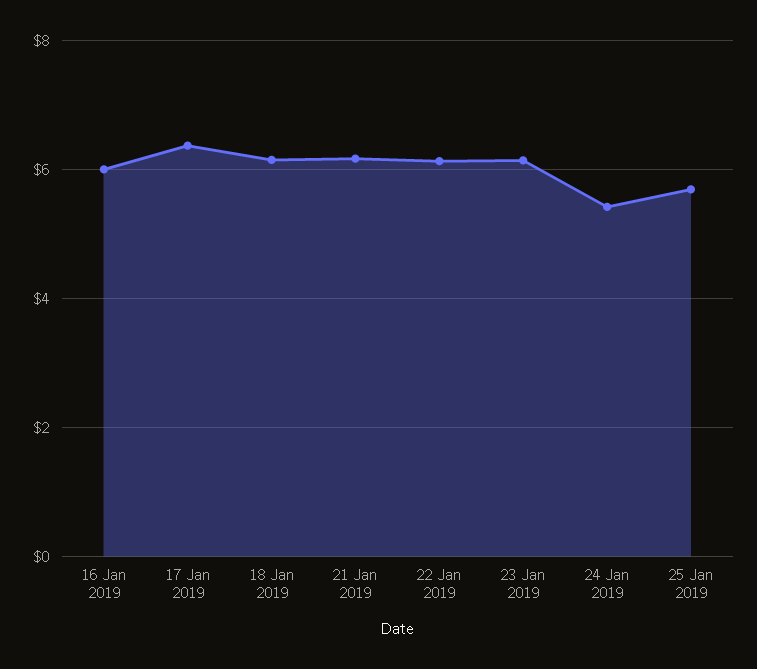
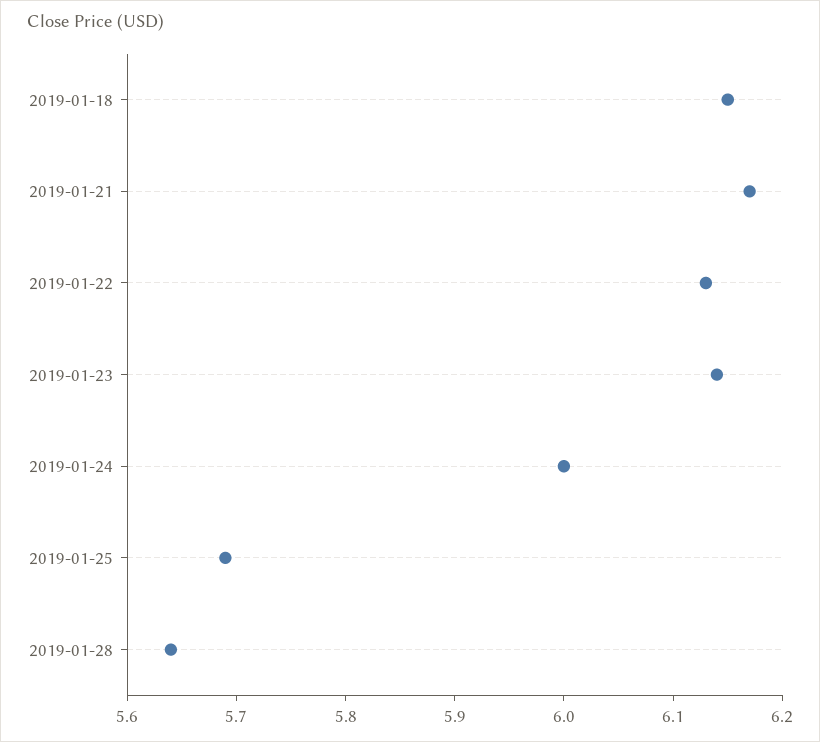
16 Jan 2019: 6 -> none
17 Jan 2019: 6.4 -> none
24 Jan 2019: 5.4 -> 6
2019-01-28: none -> 5.64

